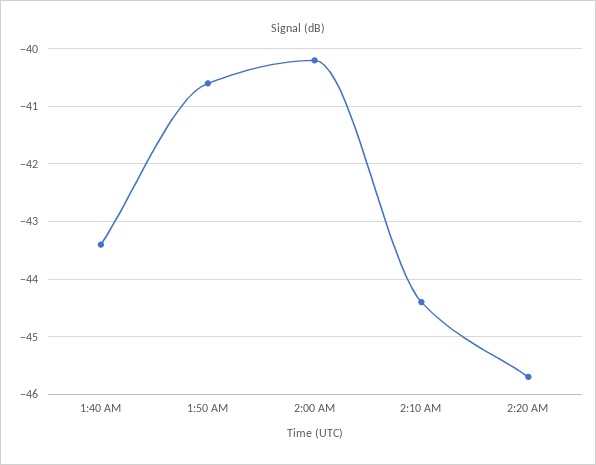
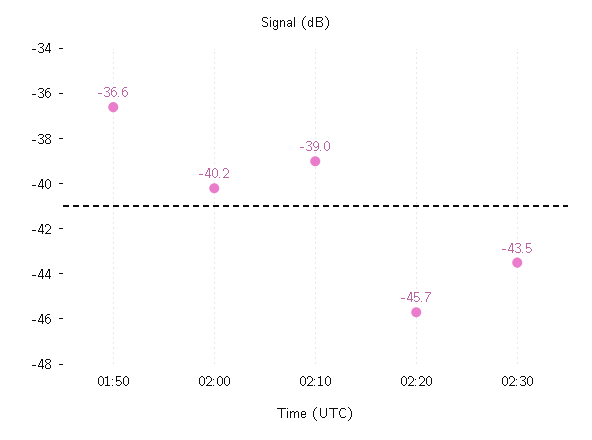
1:40 AM: -43.5 -> none
1:50 AM: -40.5 -> -36.6
2:10 AM: -44.5 -> -39
02:30: none -> -43.5

